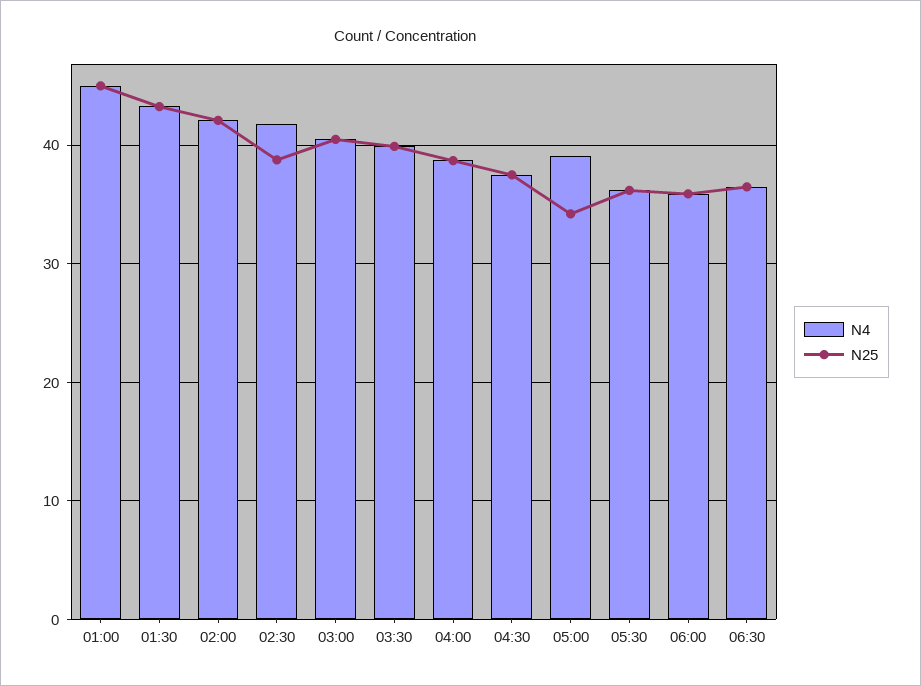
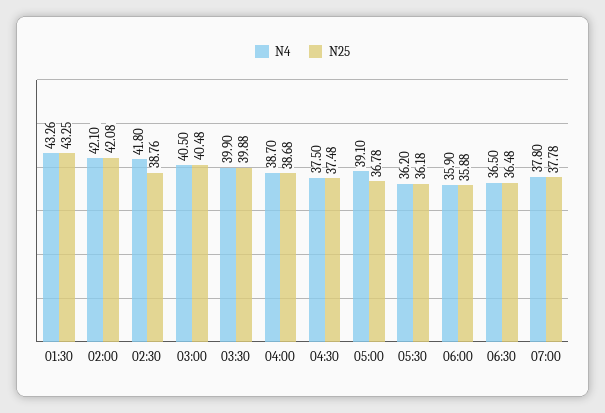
N4, 01:00: 45 -> none
N25, 01:00: 45 -> none
N25, 05:00: 34 -> 36.78
N4, 07:00: none -> 37.8
N25, 07:00: none -> 37.78

